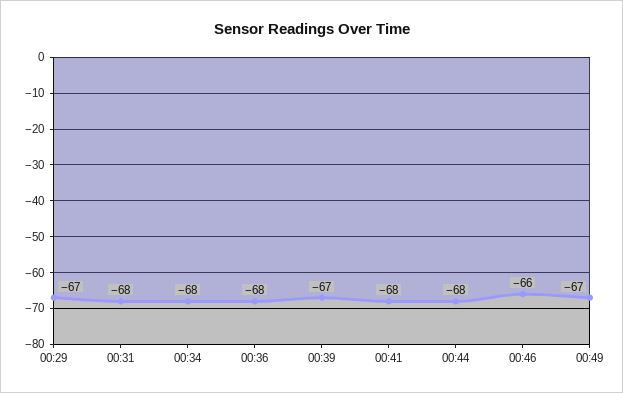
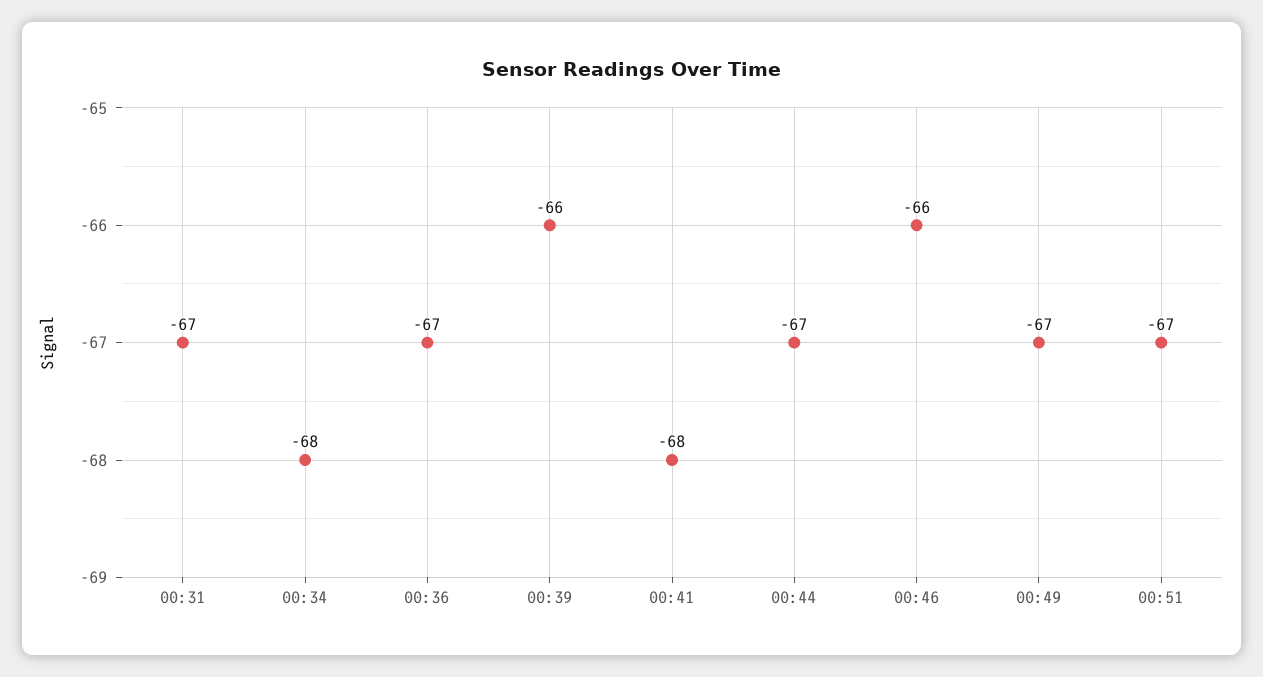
00:29: -67 -> none
00:31: -68 -> -67
00:36: -68 -> -67
00:39: -67 -> -66
00:44: -68 -> -67
00:51: none -> -67

